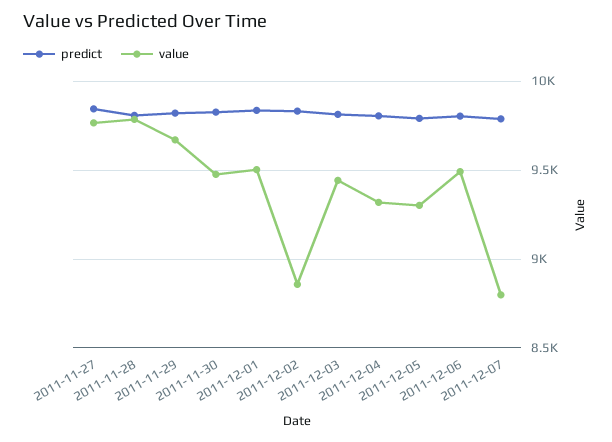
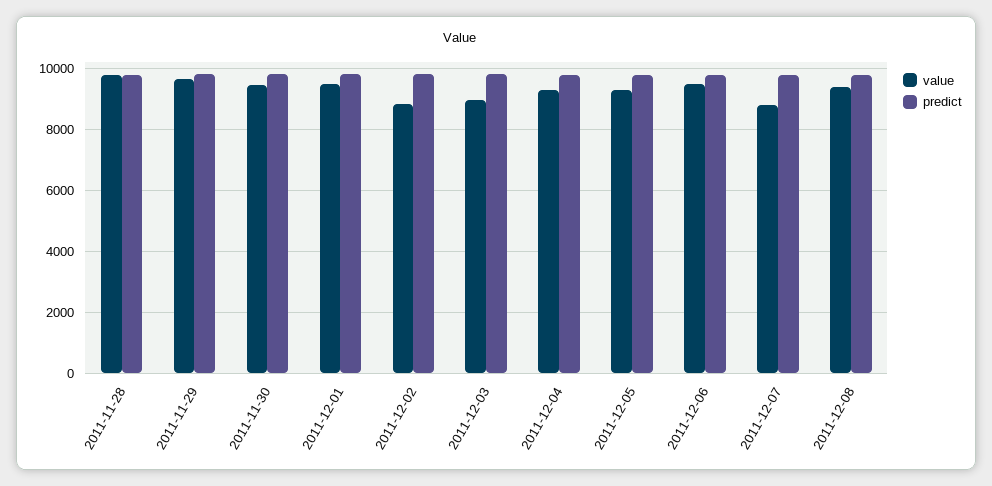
predict, 2011-11-27: 9850 -> none
value, 2011-11-27: 9750 -> none
value, 2011-12-03: 9450 -> 9000
value, 2011-12-08: none -> 9400
predict, 2011-12-08: none -> 9800

